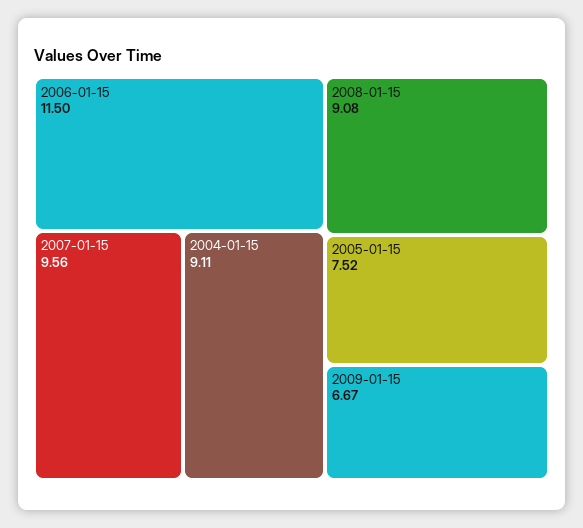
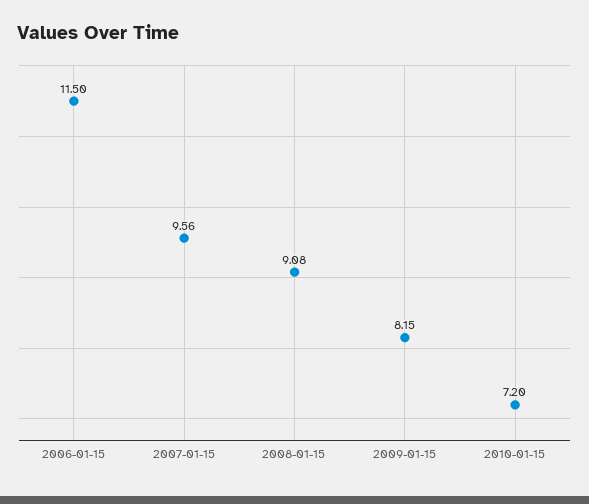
2004-01-15: 9.11 -> none
2005-01-15: 7.52 -> none
2009-01-15: 6.67 -> 8.15
2010-01-15: none -> 7.2

